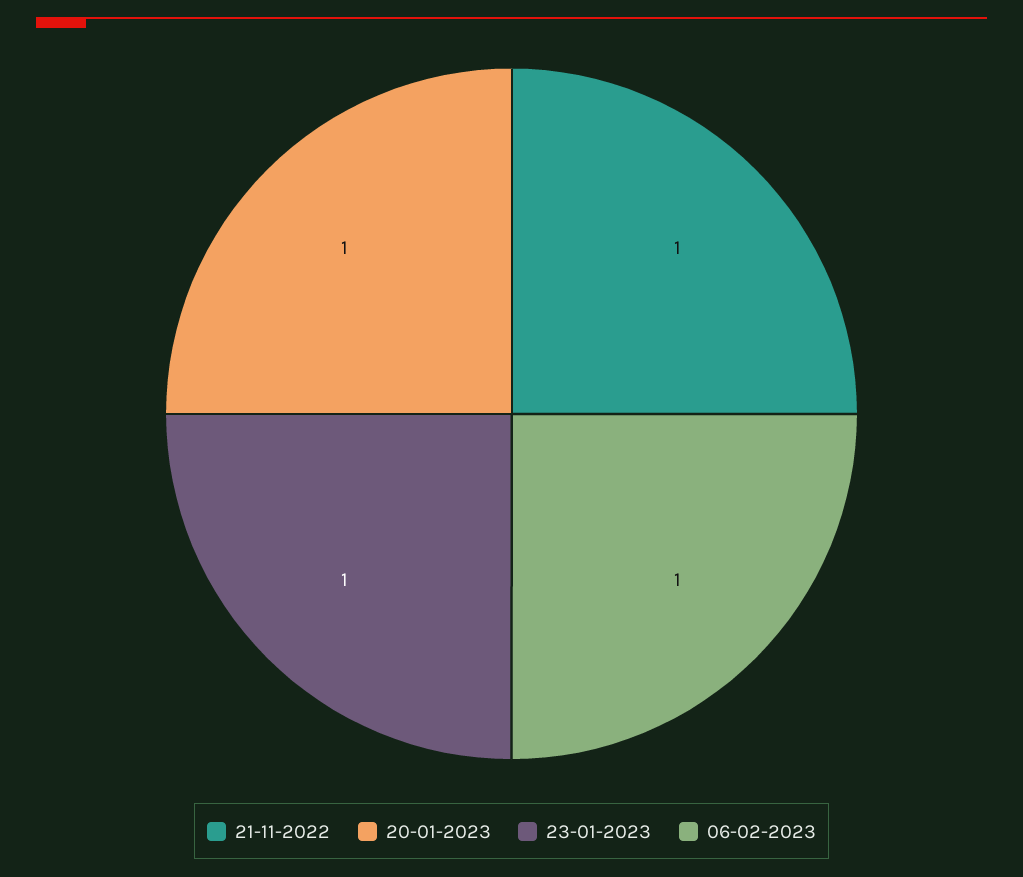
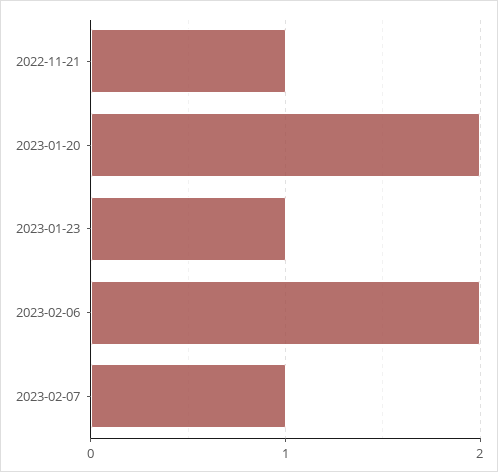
20-01-2023: 1 -> 2
06-02-2023: 1 -> 2
2023-02-07: none -> 1

